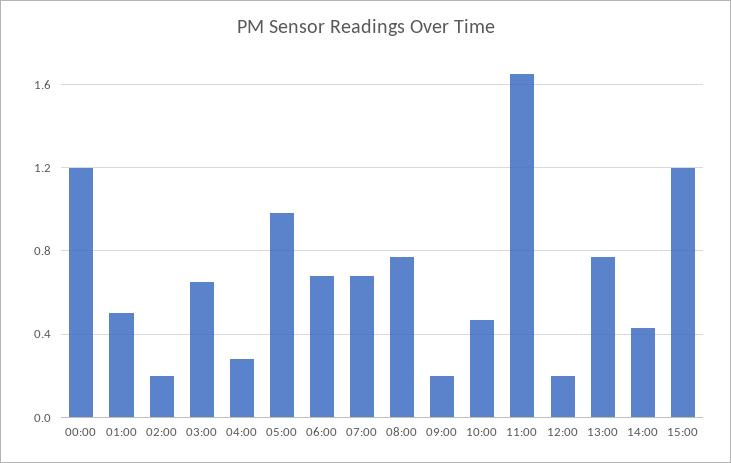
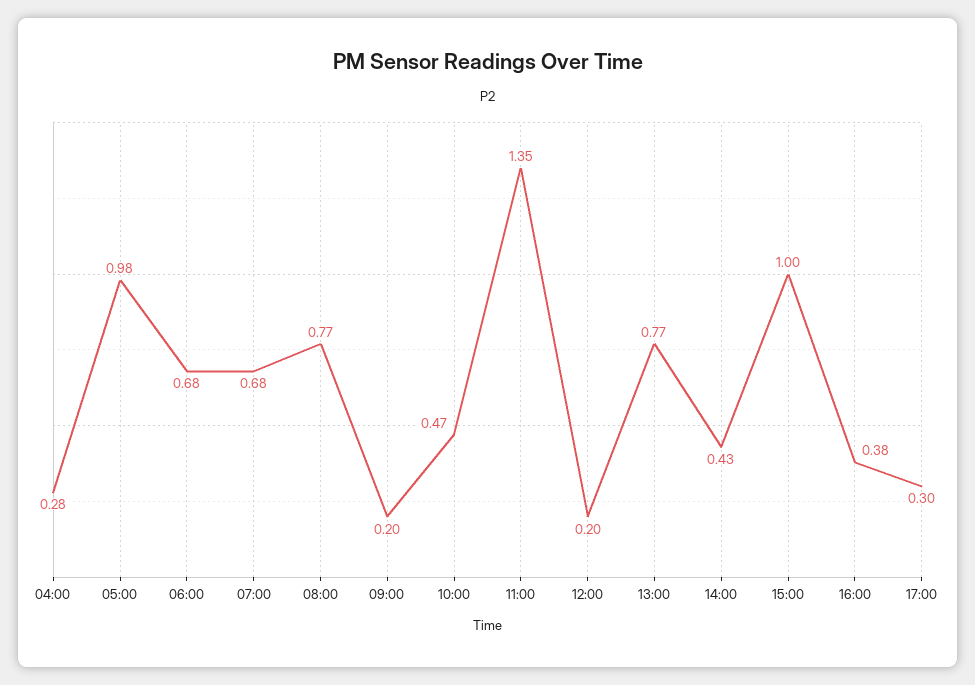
00:00: 1.2 -> none
01:00: 0.5 -> none
02:00: 0.2 -> none
03:00: 0.65 -> none
11:00: 1.65 -> 1.35
15:00: 1.2 -> 1
16:00: none -> 0.38
17:00: none -> 0.3

